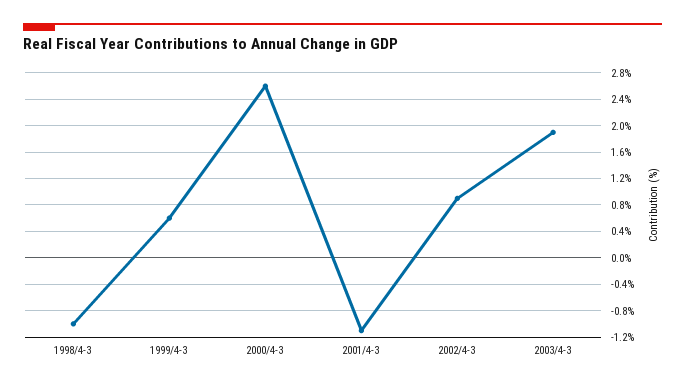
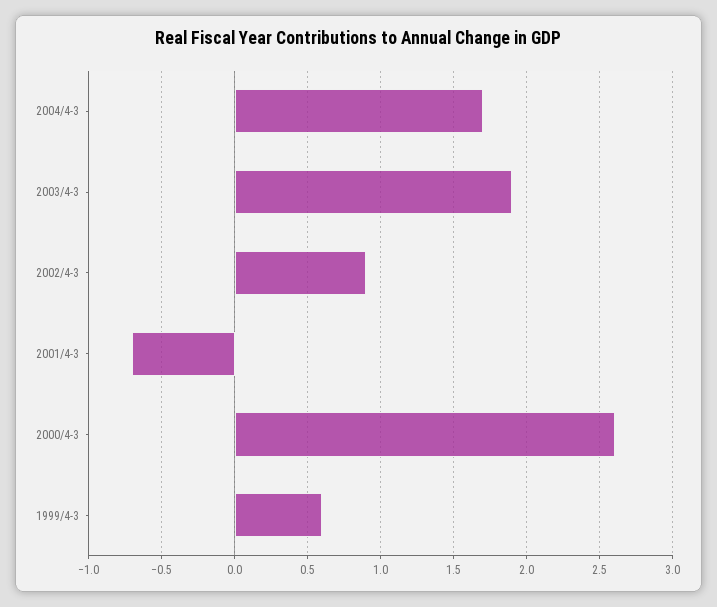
1998/4-3: -1 -> none
2001/4-3: -1.1 -> -0.7
2004/4-3: none -> 1.7

